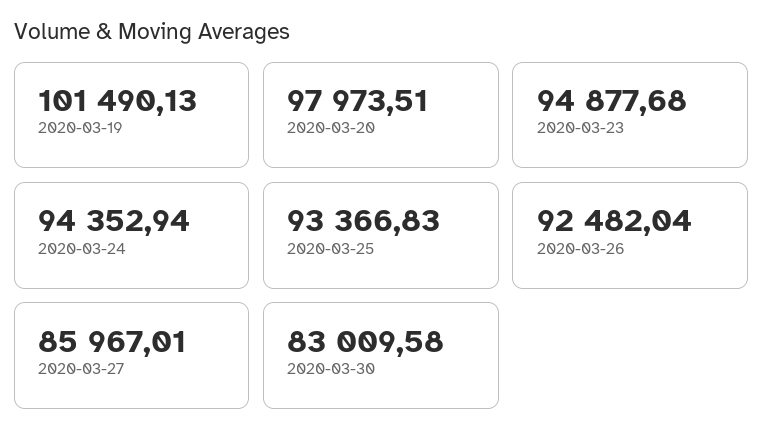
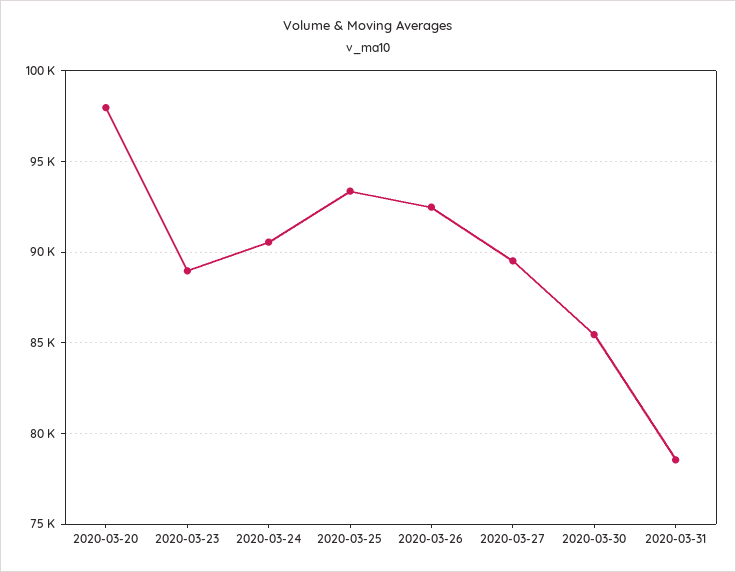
2020-03-19: 101490.13 -> none
2020-03-23: 94877.68 -> 89000
2020-03-24: 94352.94 -> 90500
2020-03-27: 85967.01 -> 89500
2020-03-30: 83009.58 -> 85500
2020-03-31: none -> 78500

